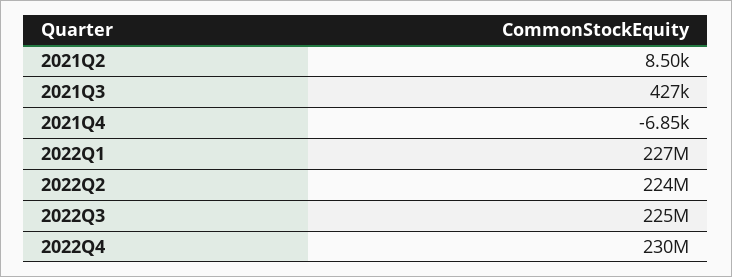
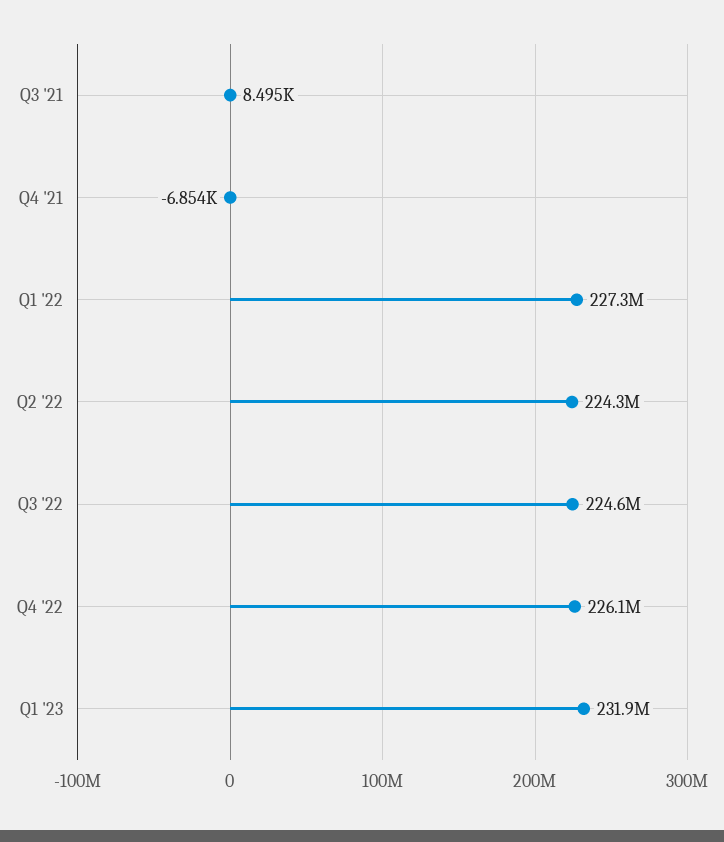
2021Q2: 8500 -> none
2021Q3: 427000 -> 8495
2022Q4: 230000000 -> 226100000
Q1 '23: none -> 231900000

